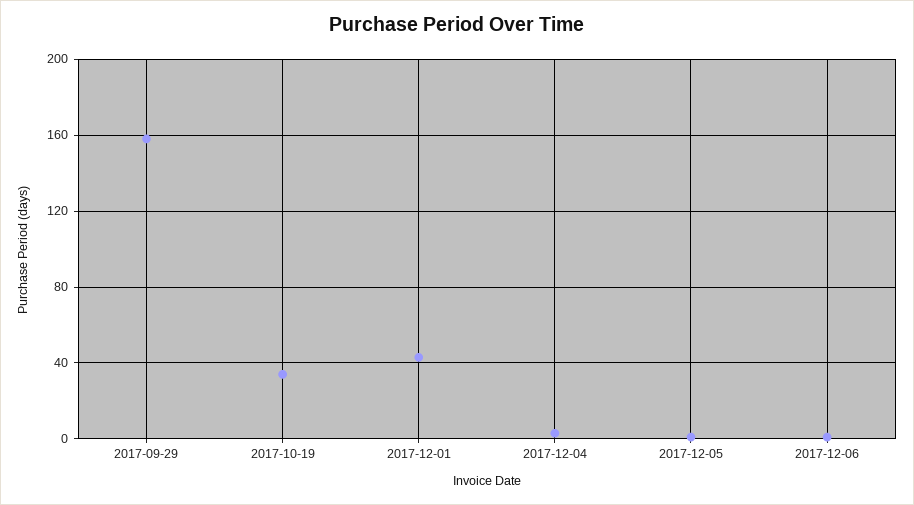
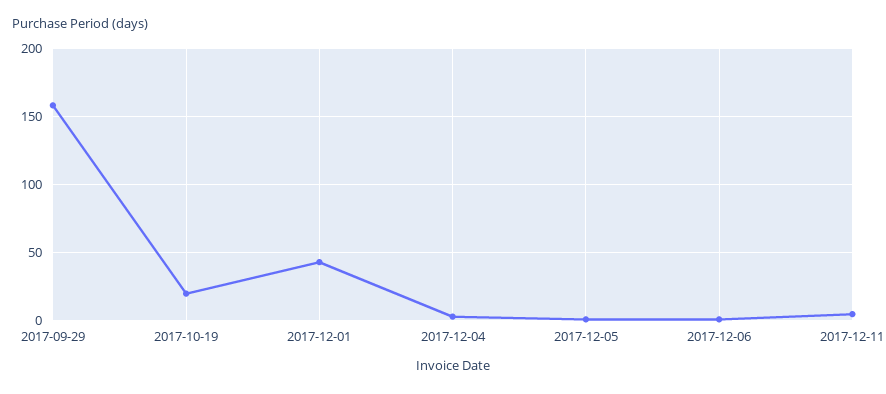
2017-10-19: 35 -> 20
2017-12-11: none -> 5

